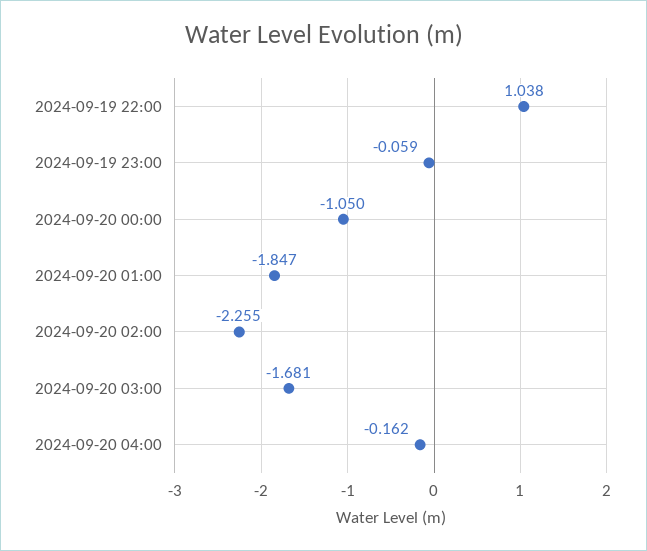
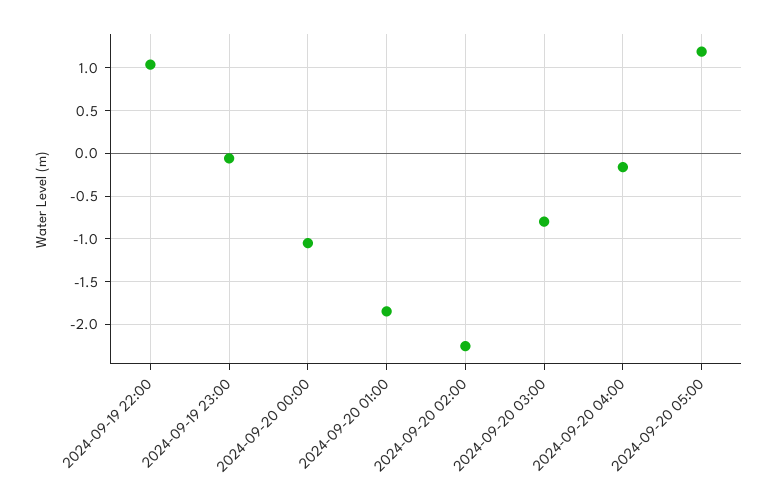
2024-09-20 03:00: -1.681 -> -0.8
2024-09-20 05:00: none -> 1.2

